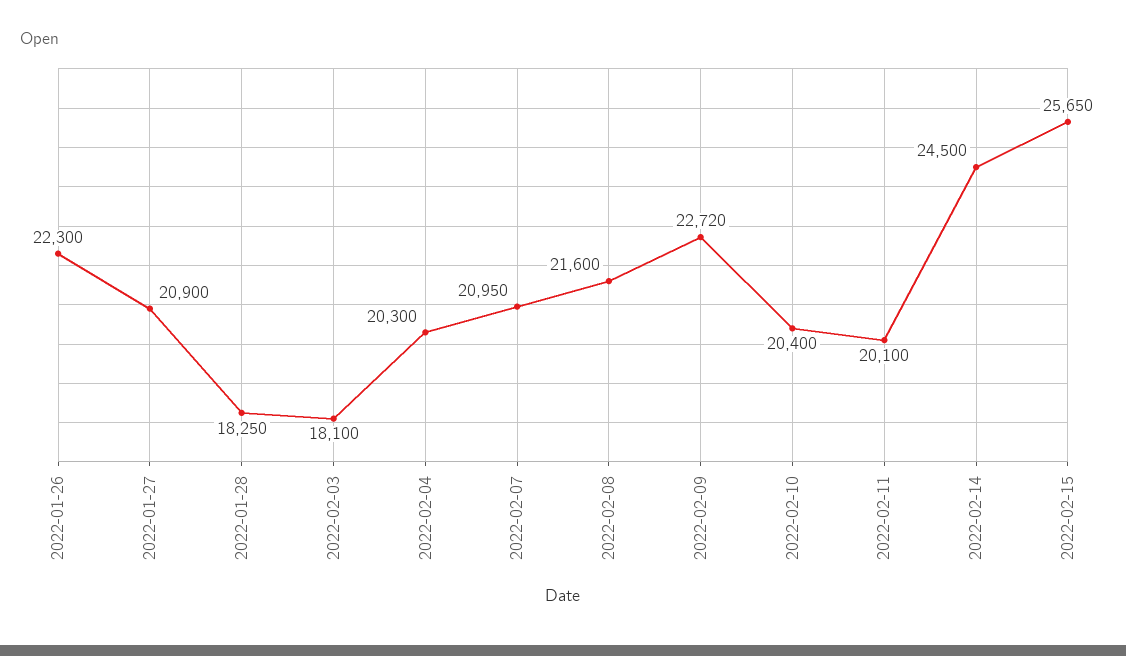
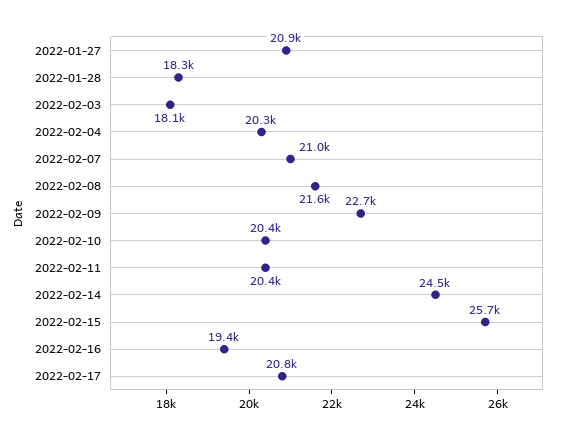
2022-01-26: 22300 -> none
2022-02-11: 20100 -> 20400
2022-02-16: none -> 19400
2022-02-17: none -> 20800

